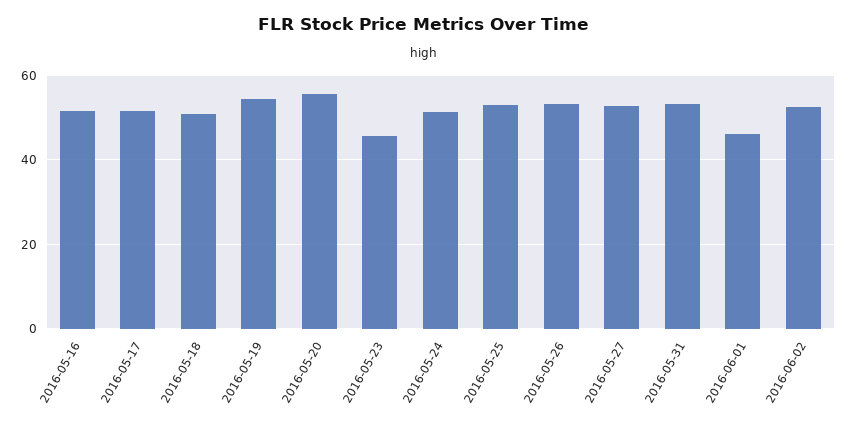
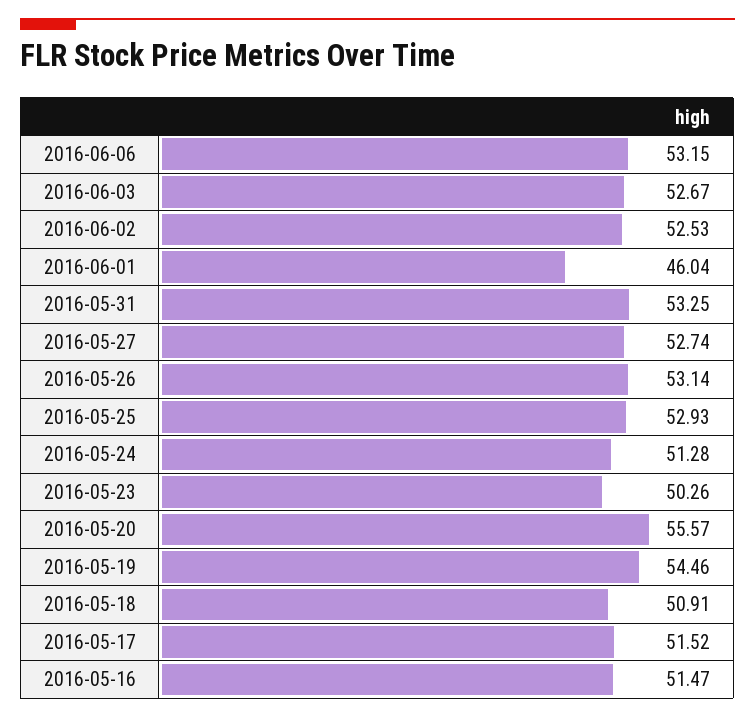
2016-05-23: 46 -> 50.26
2016-06-06: none -> 53.15
2016-06-03: none -> 52.67

